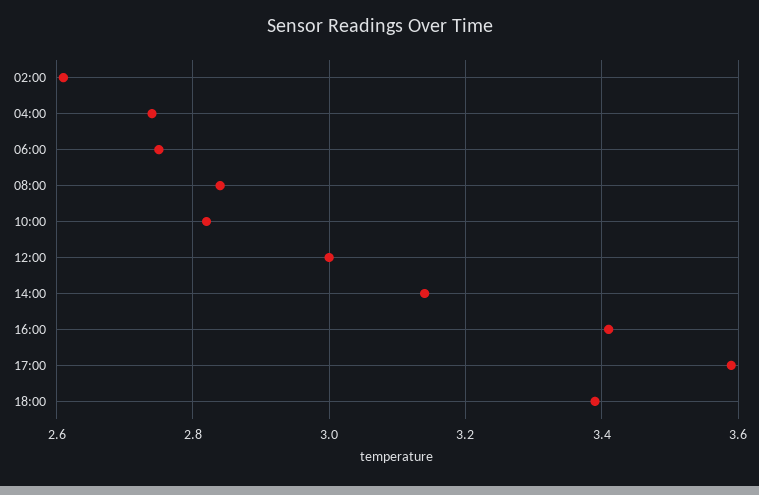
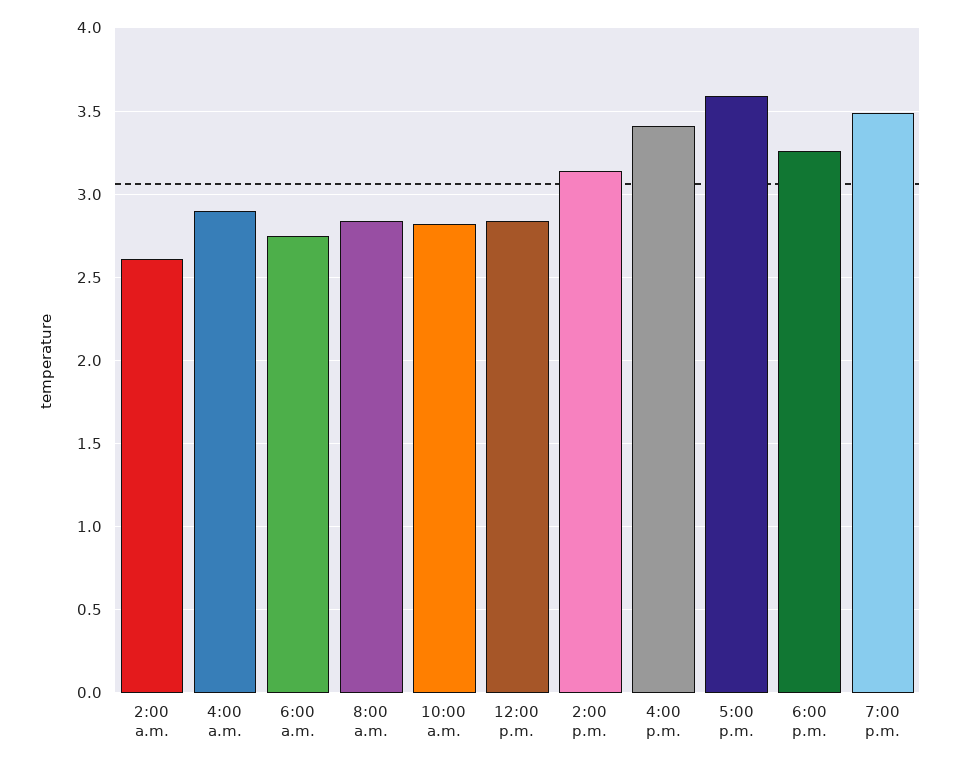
04:00: 2.75 -> 2.9
12:00: 3 -> 2.85
18:00: 3.4 -> 3.25
7:00 p.m.: none -> 3.5

